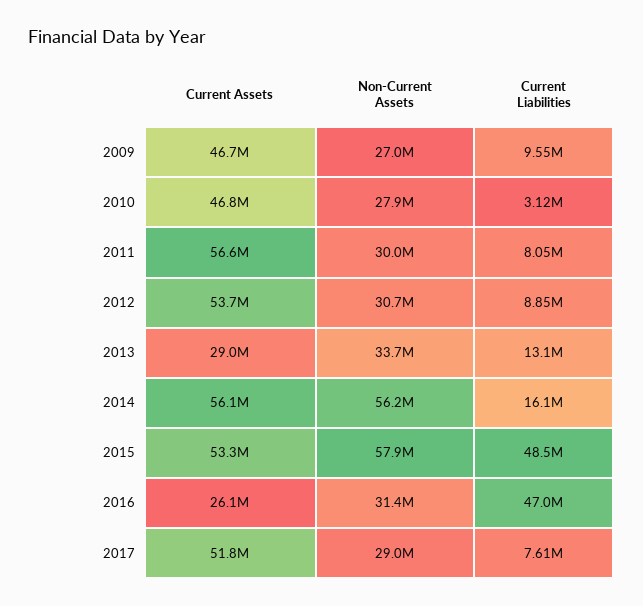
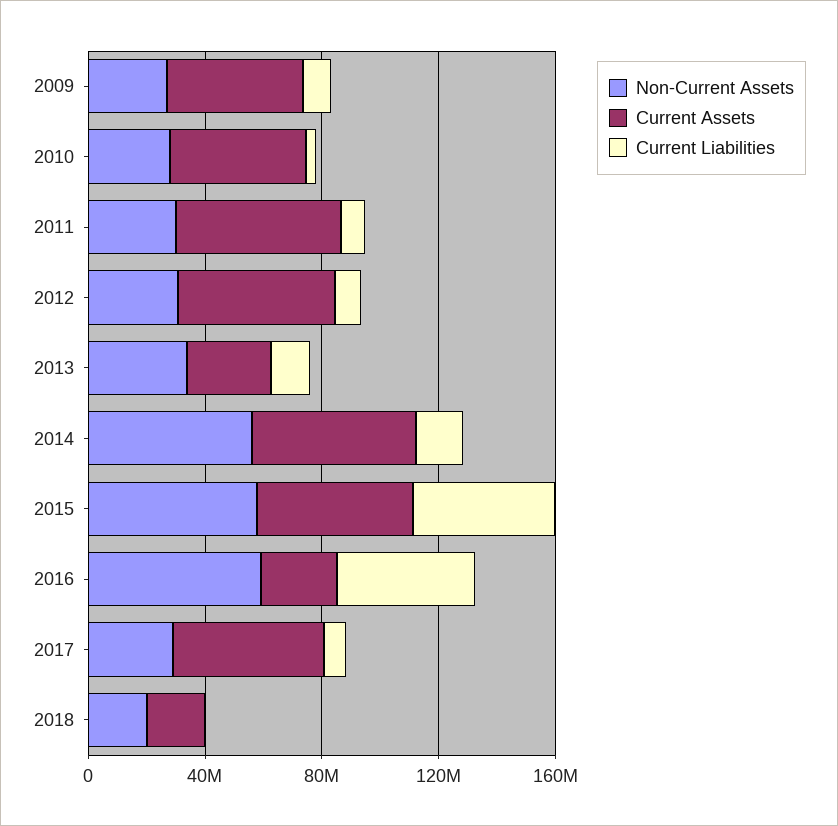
Non-Current Assets, 2016: 31400000 -> 60000000
Non-Current Assets, 2018: none -> 20000000
Current Assets, 2018: none -> 20000000
Current Liabilities, 2018: none -> 0

